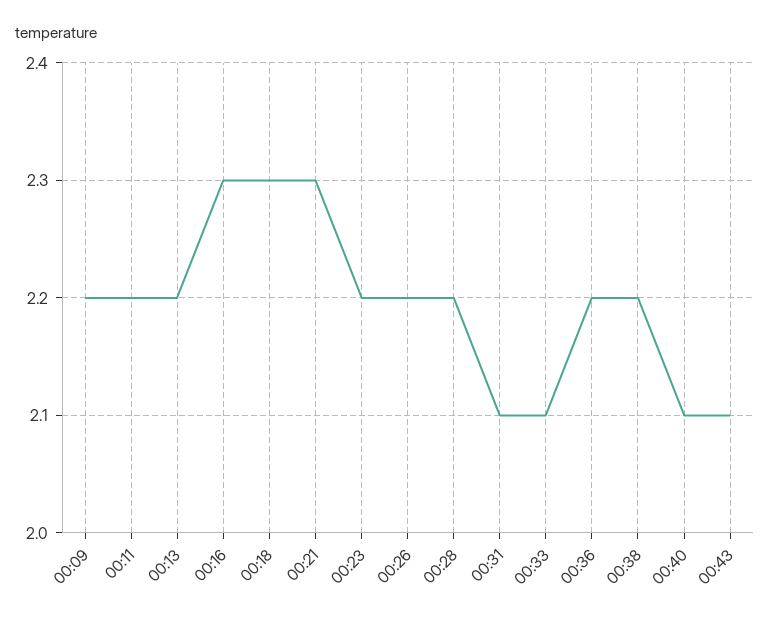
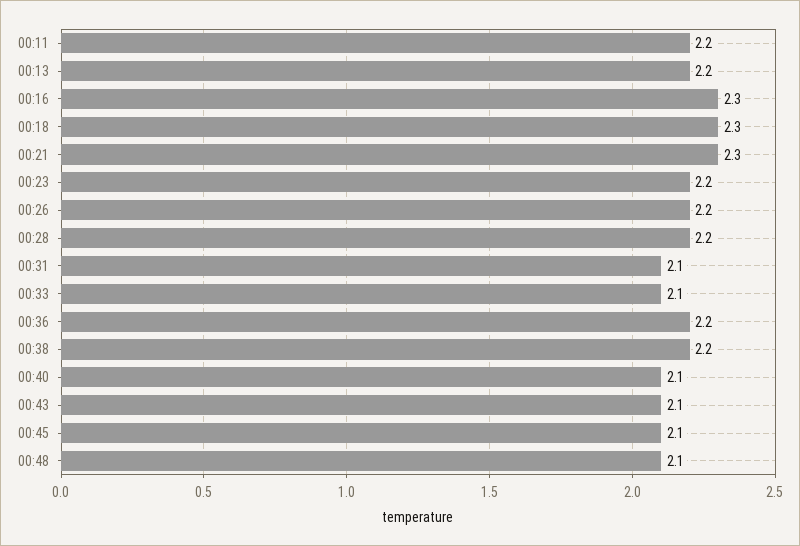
00:09: 2.2 -> none
00:45: none -> 2.1
00:48: none -> 2.1

